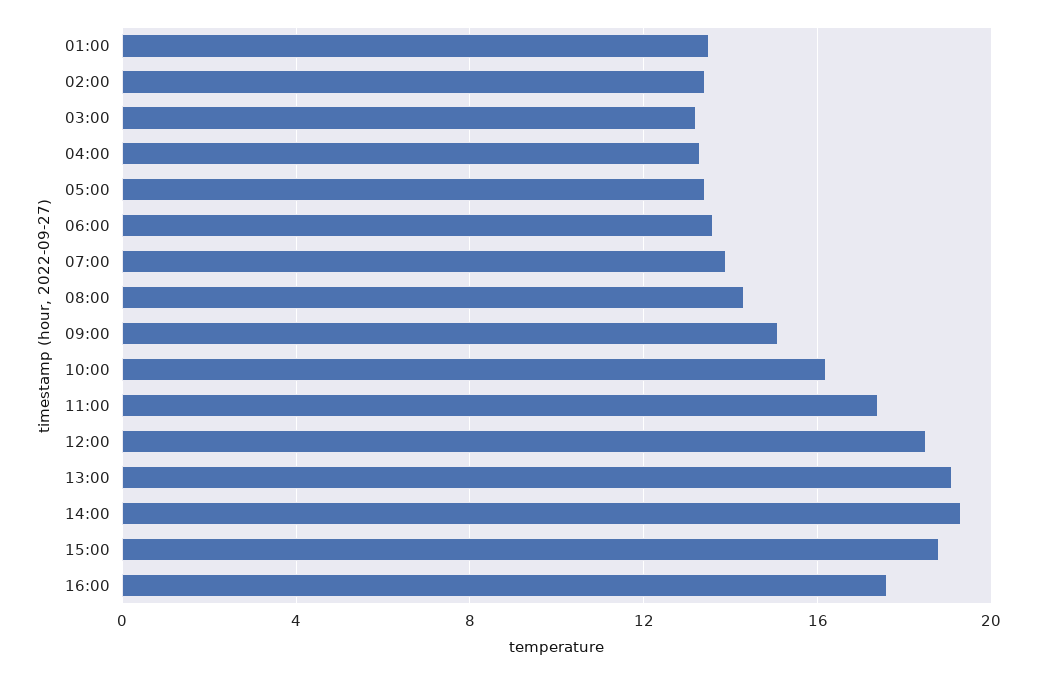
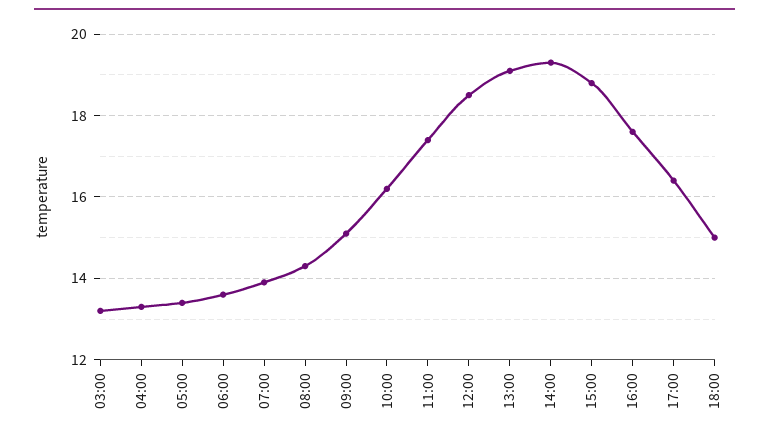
01:00: 13.5 -> none
02:00: 13.5 -> none
17:00: none -> 16.5
18:00: none -> 15

